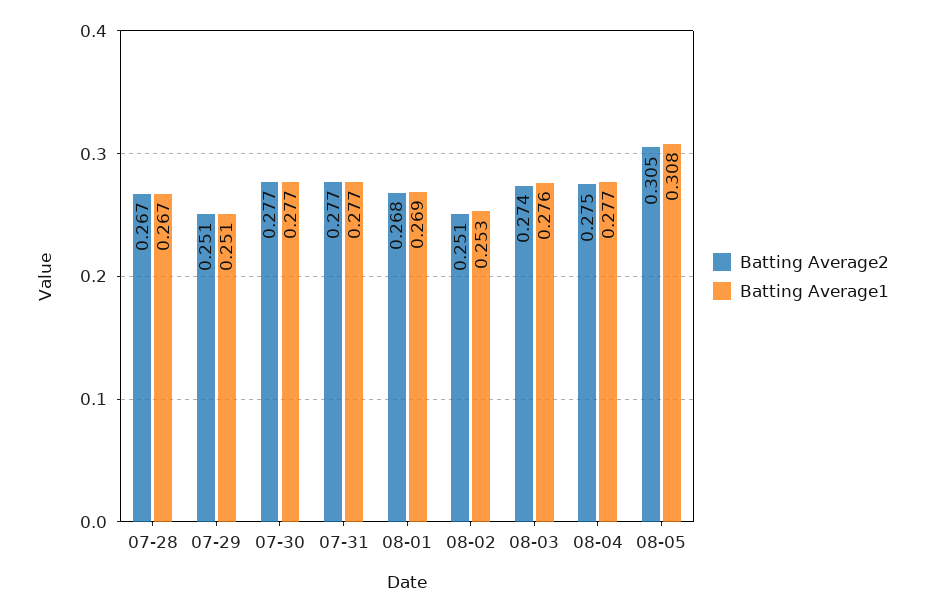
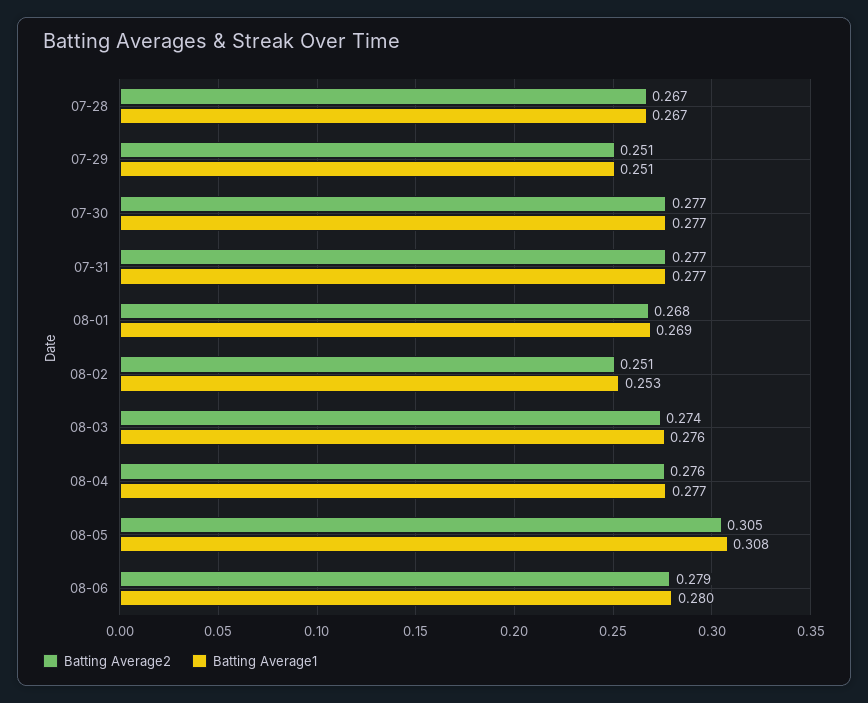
Batting Average2, 08-04: 0.275 -> 0.276
Batting Average2, 08-06: none -> 0.279
Batting Average1, 08-06: none -> 0.28

